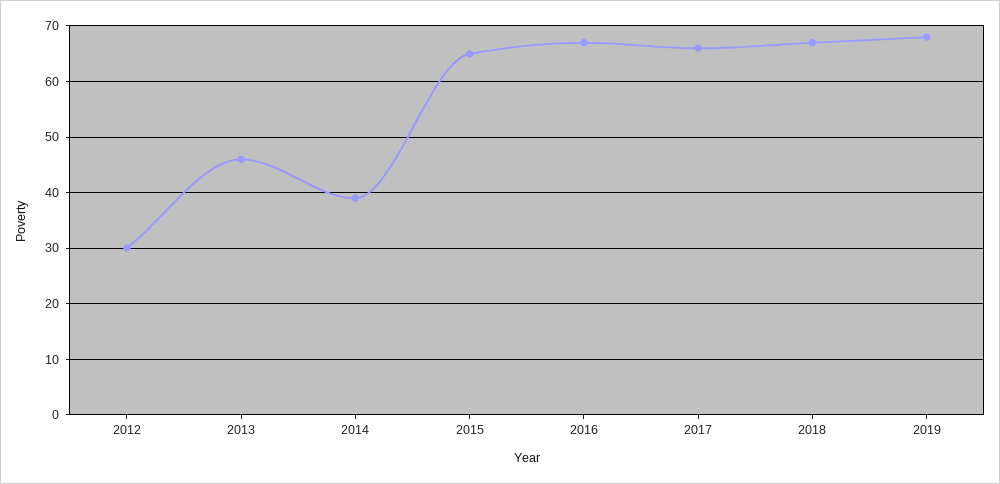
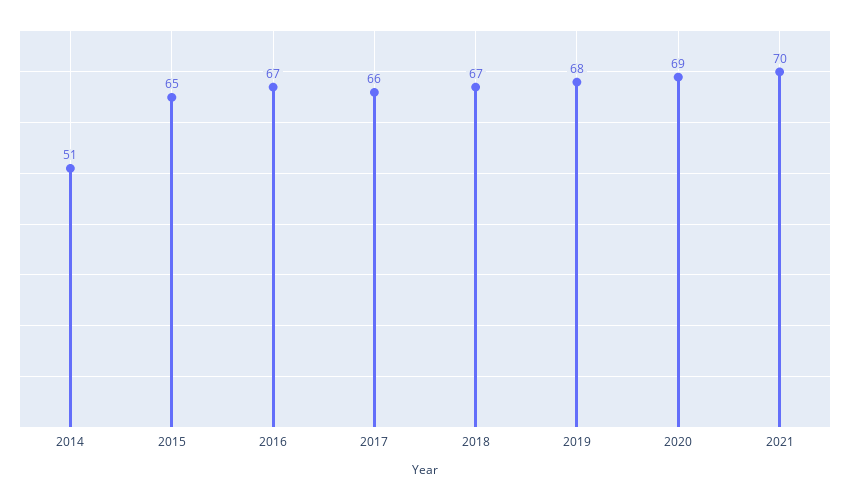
2012: 30 -> none
2013: 45 -> none
2014: 40 -> 51
2020: none -> 69
2021: none -> 70

